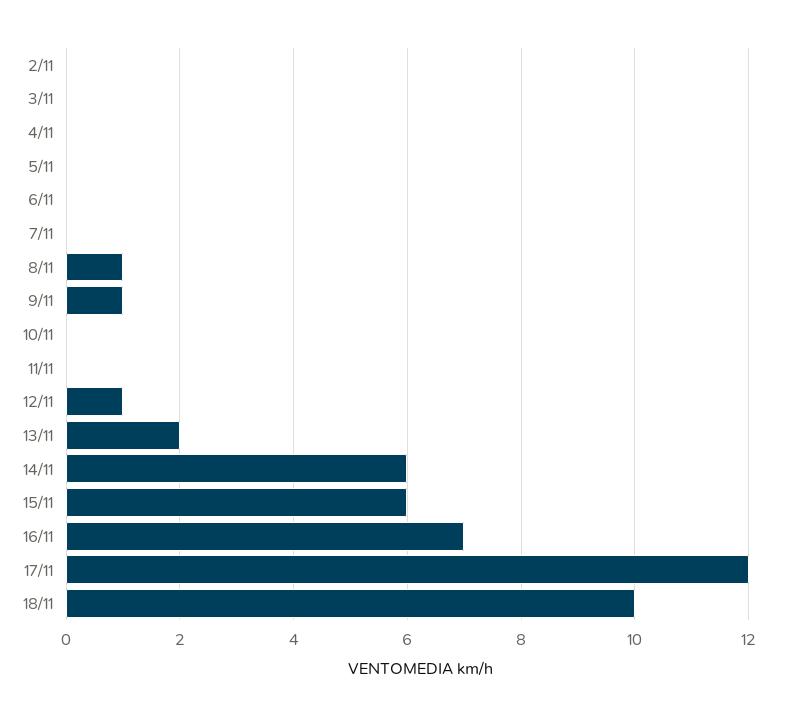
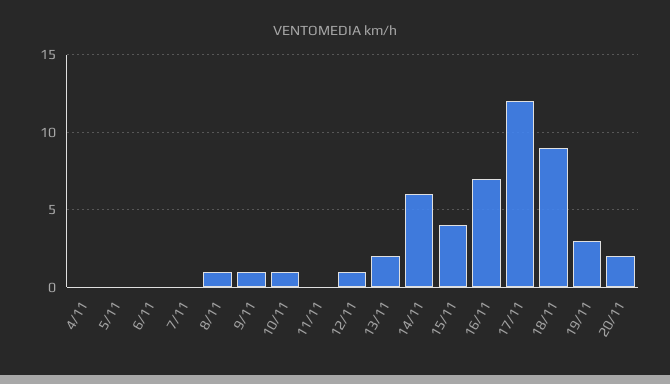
2/11: 0 -> none
3/11: 0 -> none
10/11: 0 -> 1
15/11: 6 -> 4
18/11: 10 -> 9
19/11: none -> 3
20/11: none -> 2

